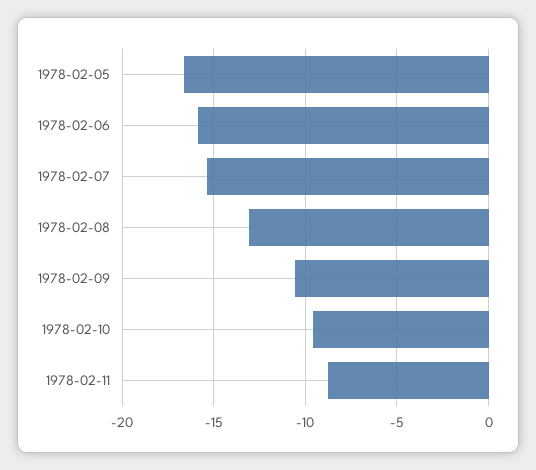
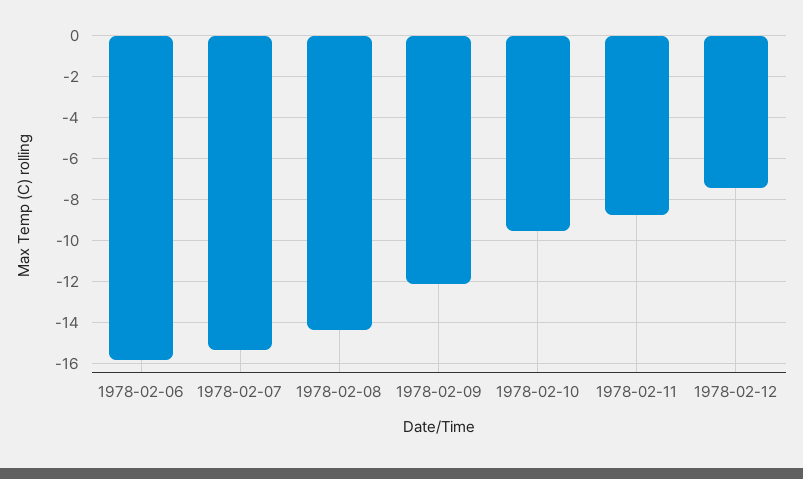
1978-02-05: -16.5 -> none
1978-02-08: -13 -> -14.5
1978-02-09: -10.5 -> -12
1978-02-12: none -> -7.5

